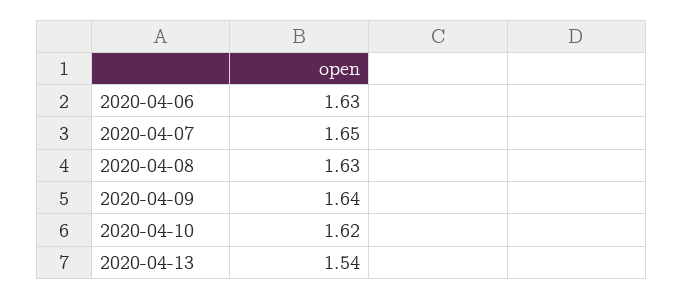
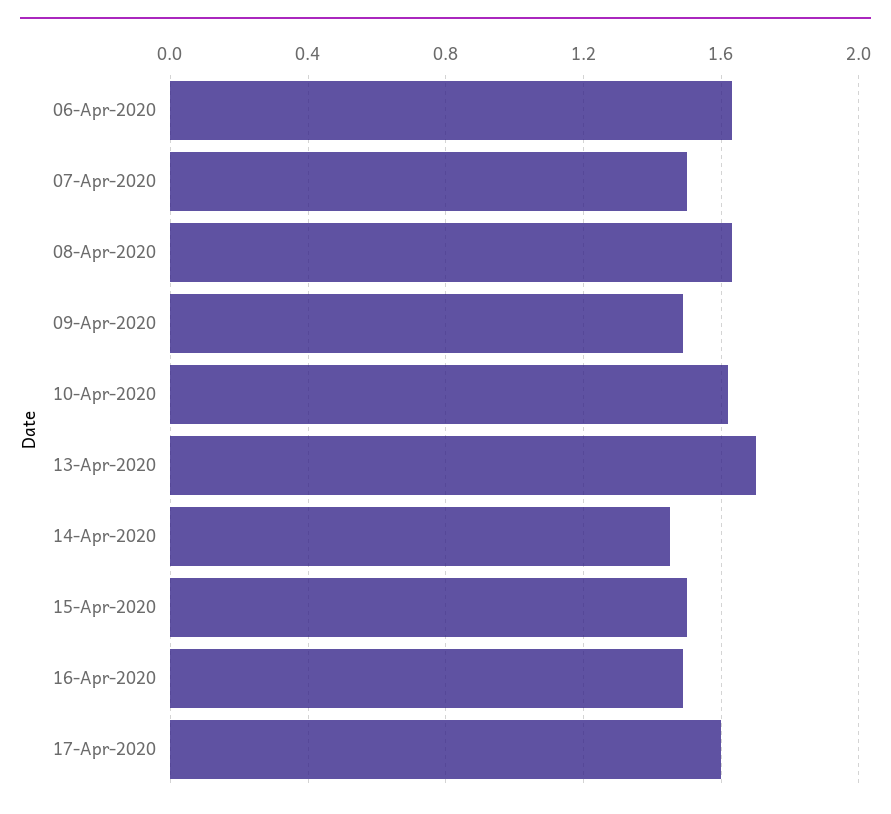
2020-04-07: 1.65 -> 1.5
2020-04-09: 1.64 -> 1.5
2020-04-13: 1.54 -> 1.7
14-Apr-2020: none -> 1.45
15-Apr-2020: none -> 1.5
16-Apr-2020: none -> 1.5
17-Apr-2020: none -> 1.6

